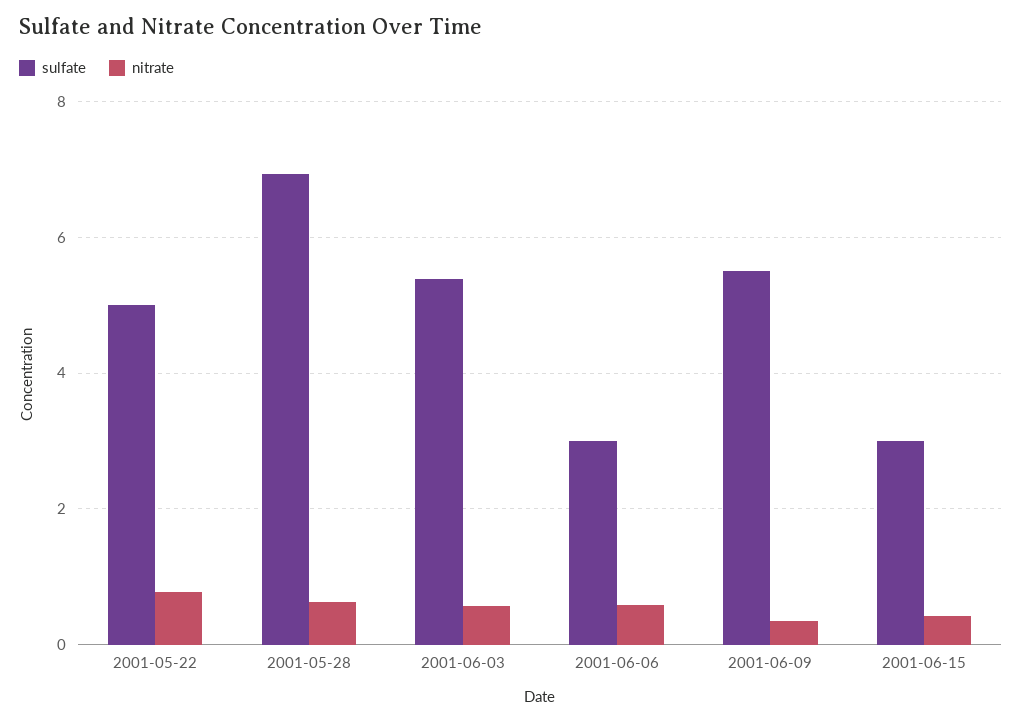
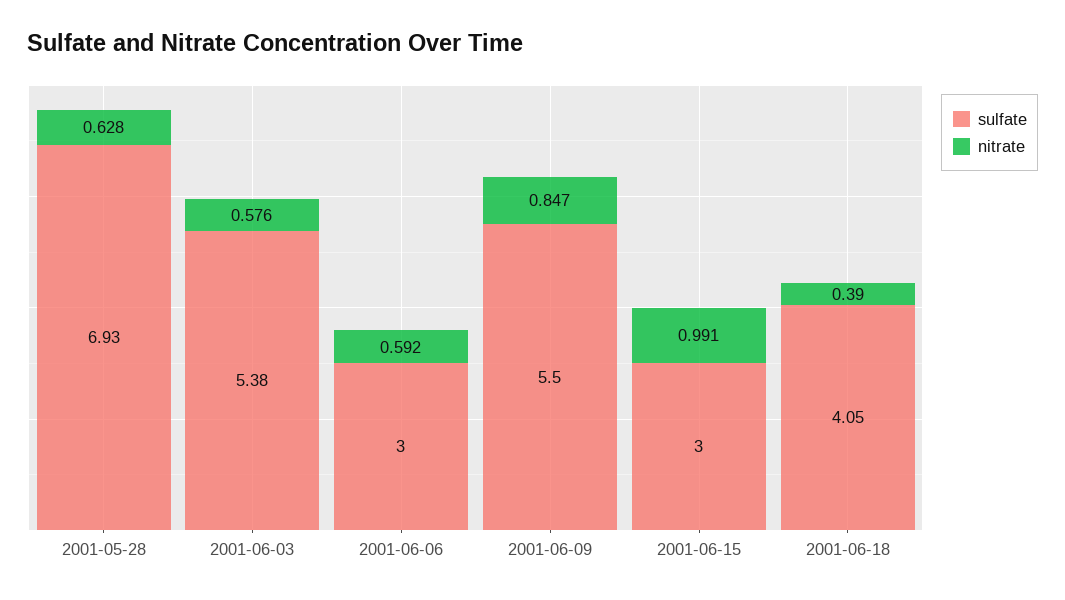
sulfate, 2001-05-22: 5 -> none
nitrate, 2001-05-22: 0.8 -> none
nitrate, 2001-06-09: 0.4 -> 0.847
nitrate, 2001-06-15: 0.4 -> 0.991
sulfate, 2001-06-18: none -> 4.05
nitrate, 2001-06-18: none -> 0.39

